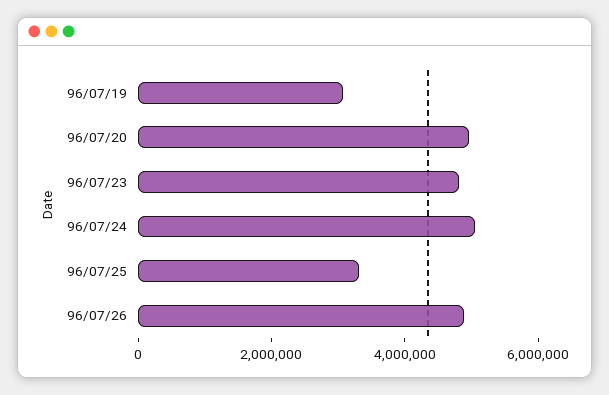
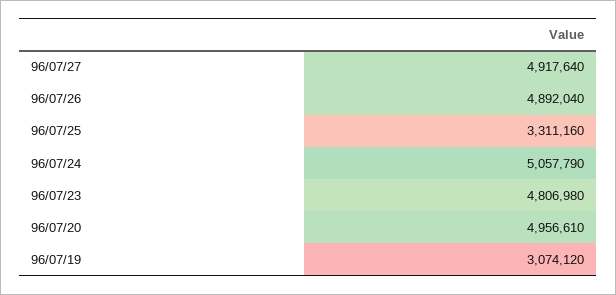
96/07/27: none -> 4917640

